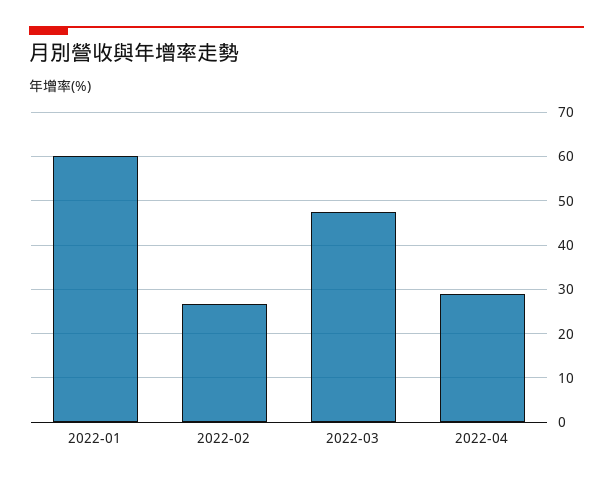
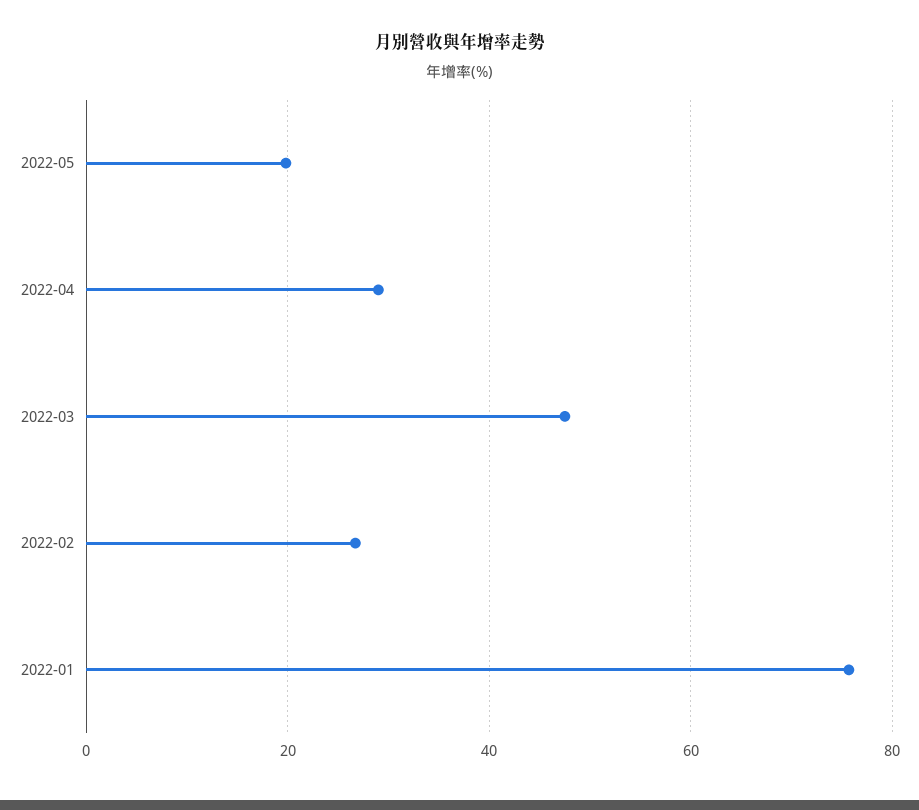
2022-01: 60 -> 76
2022-05: none -> 20

